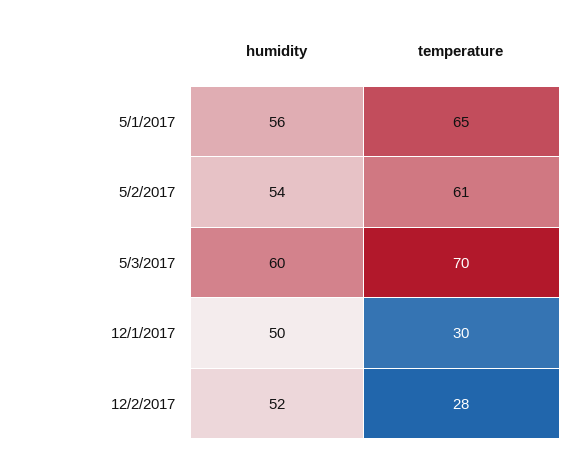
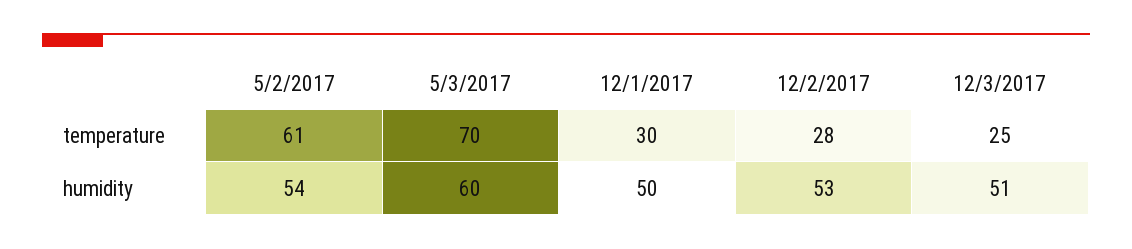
humidity, 5/1/2017: 56 -> none
temperature, 5/1/2017: 65 -> none
humidity, 12/2/2017: 52 -> 53
temperature, 12/3/2017: none -> 25
humidity, 12/3/2017: none -> 51

